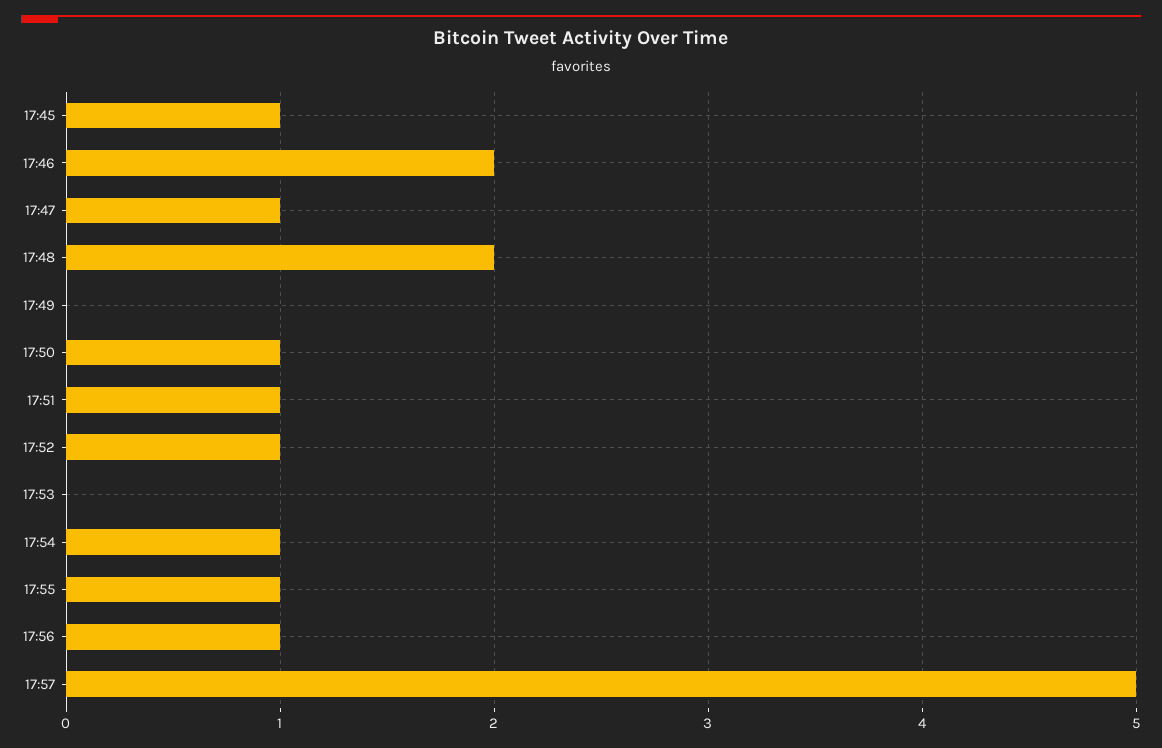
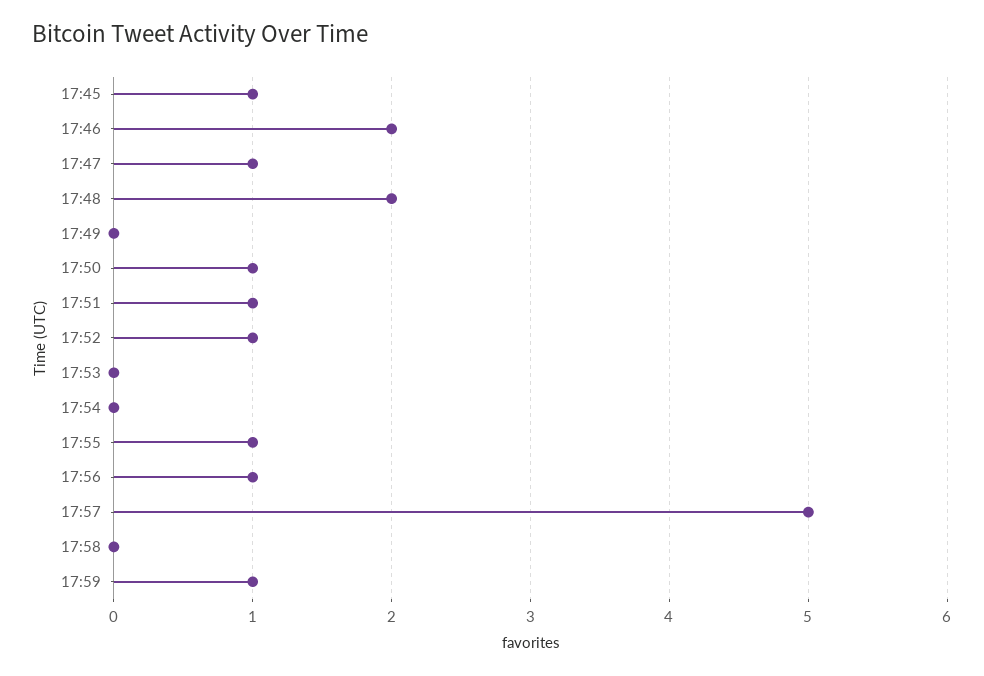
17:54: 1 -> 0
17:58: none -> 0
17:59: none -> 1

